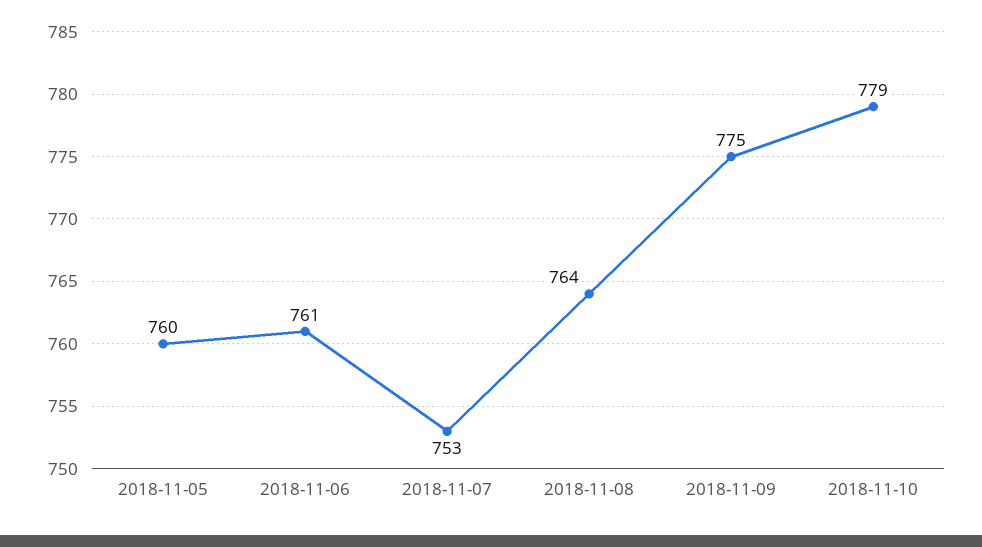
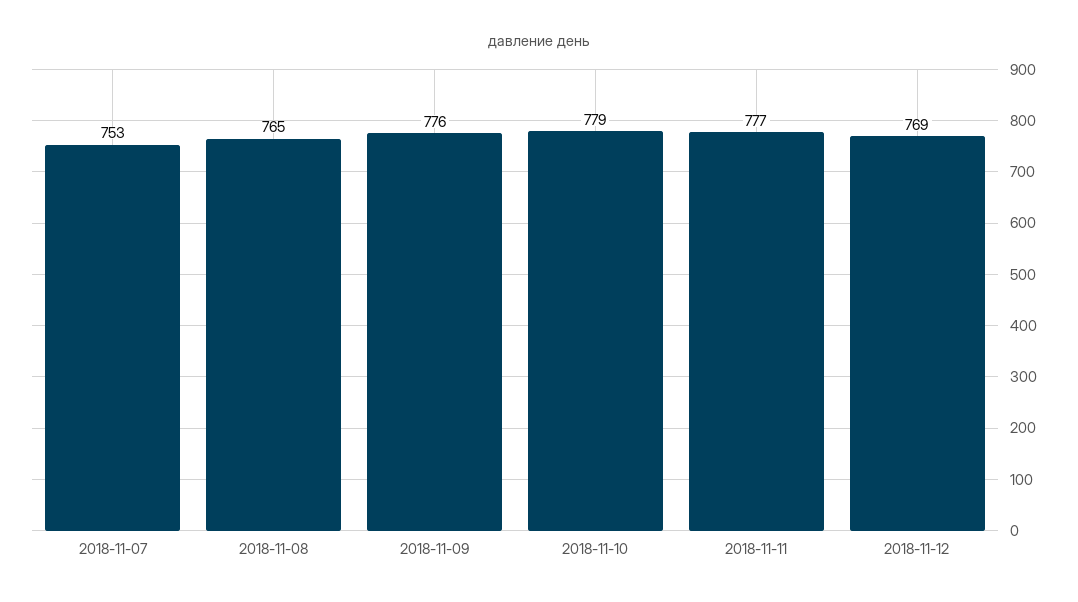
2018-11-05: 760 -> none
2018-11-06: 761 -> none
2018-11-08: 764 -> 765
2018-11-09: 775 -> 776
2018-11-11: none -> 777
2018-11-12: none -> 769

